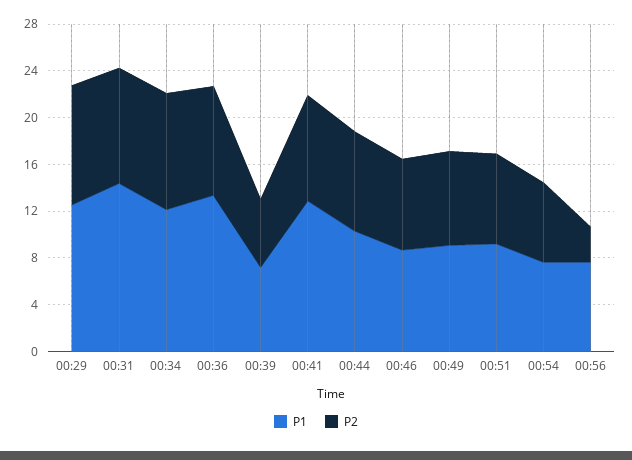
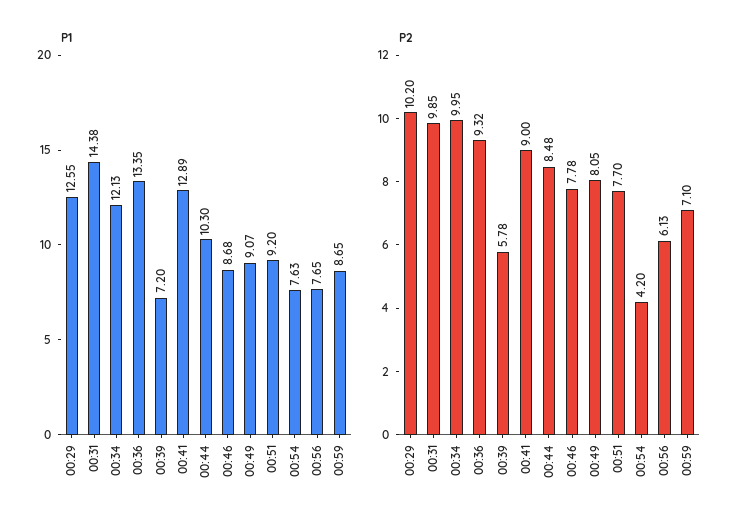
P2, 00:54: 7 -> 4.2
P2, 00:56: 3 -> 6.13
P1, 00:59: none -> 8.65
P2, 00:59: none -> 7.1

